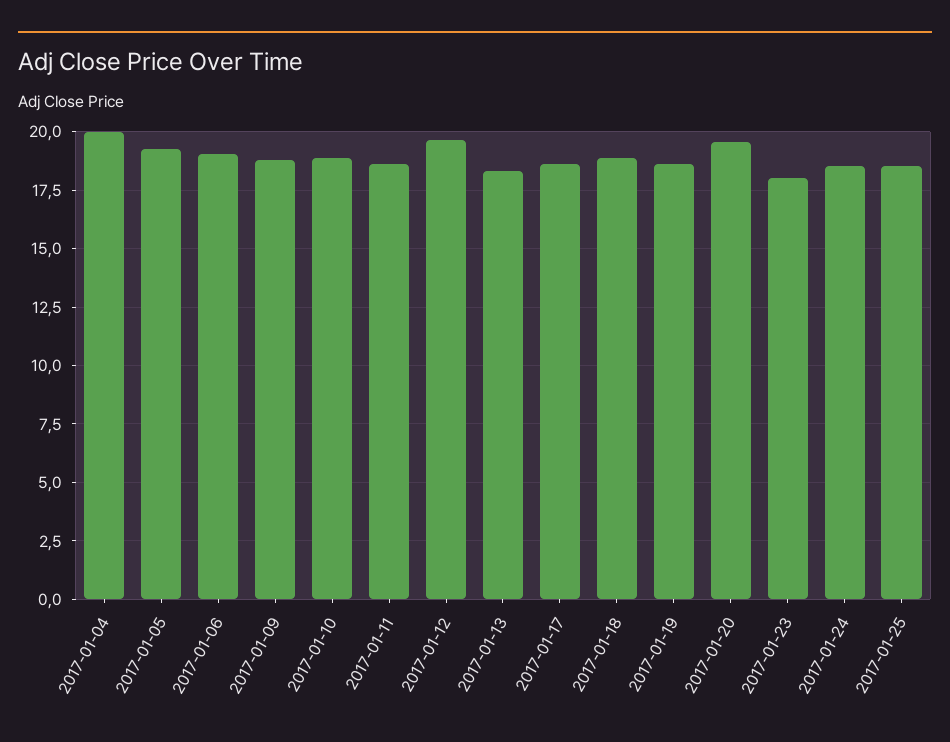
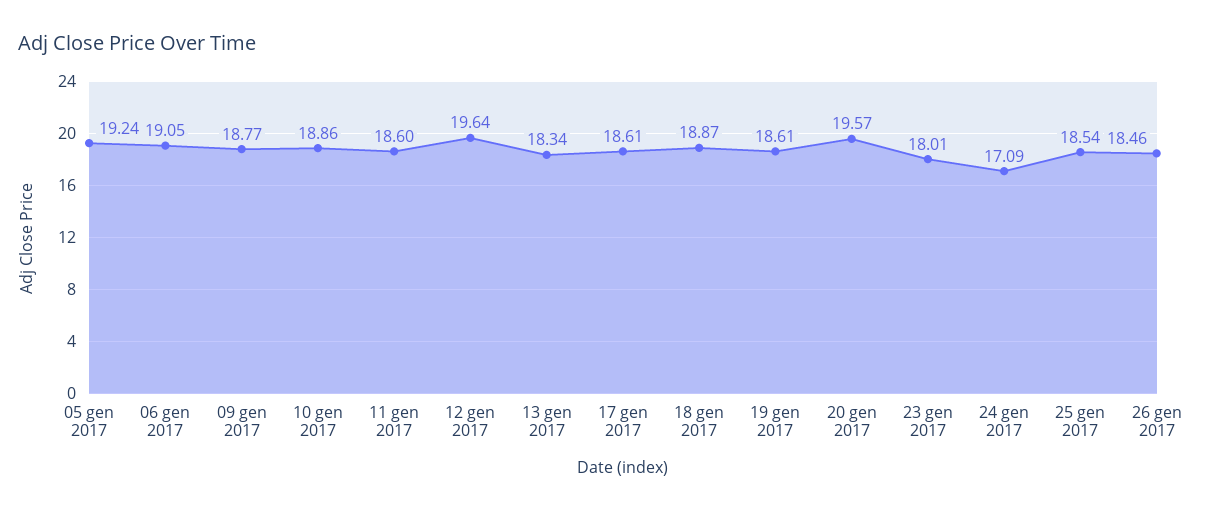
2017-01-04: 20 -> none
2017-01-24: 18.5 -> 17.09
26 gen 2017: none -> 18.46

